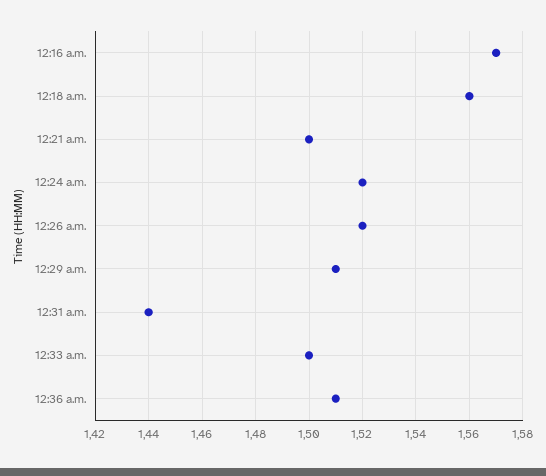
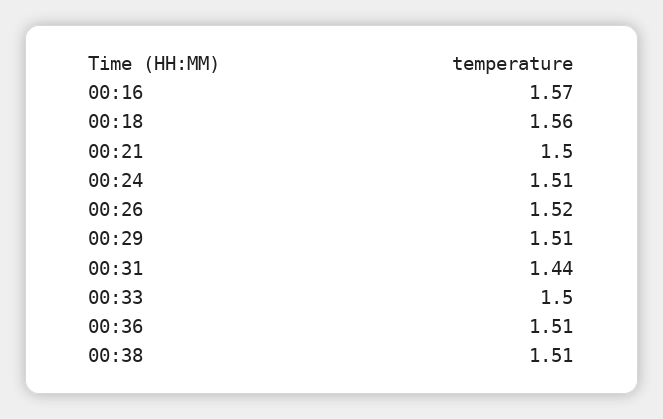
12:24 a.m.: 1.52 -> 1.51
00:38: none -> 1.51

